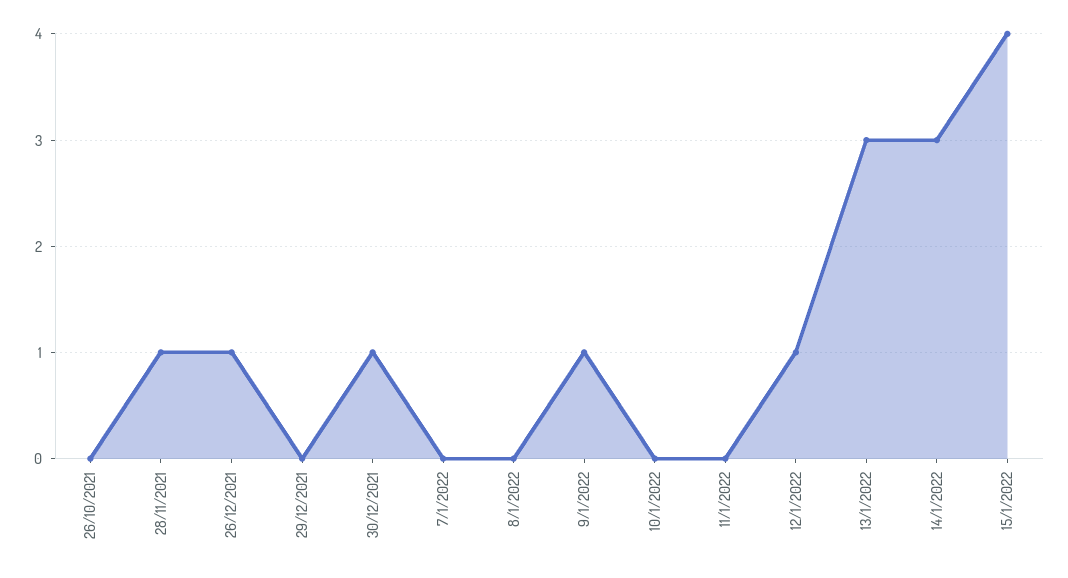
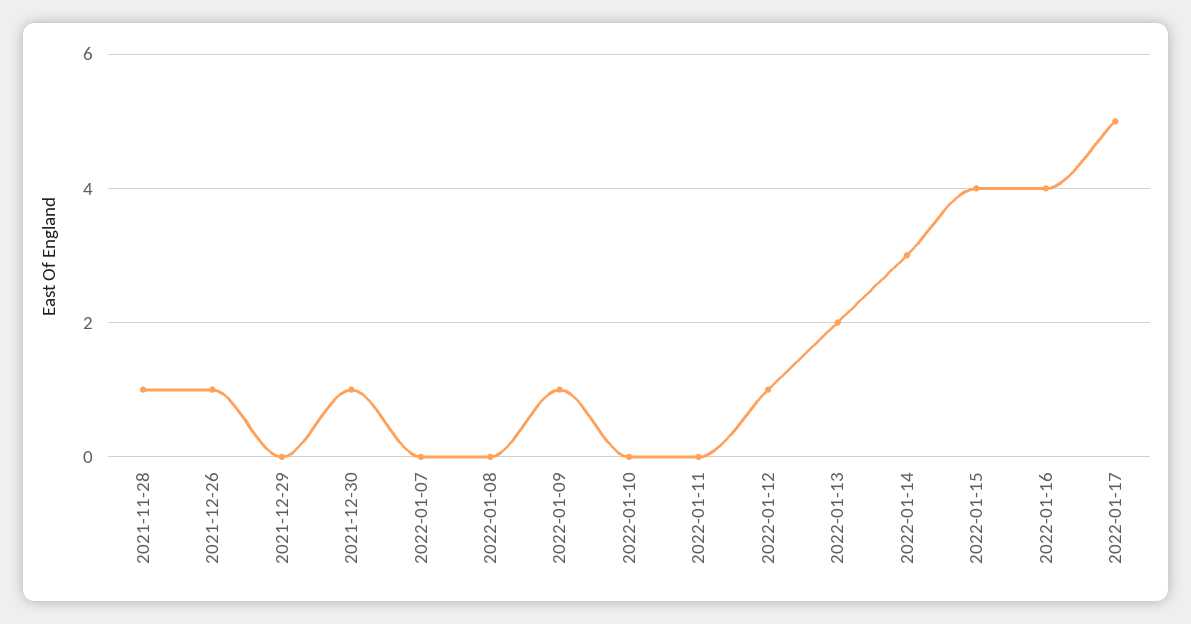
26/10/2021: 0 -> none
13/1/2022: 3 -> 2
2022-01-16: none -> 4
2022-01-17: none -> 5

